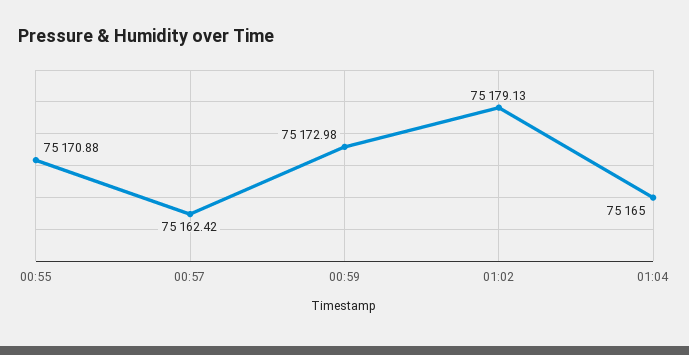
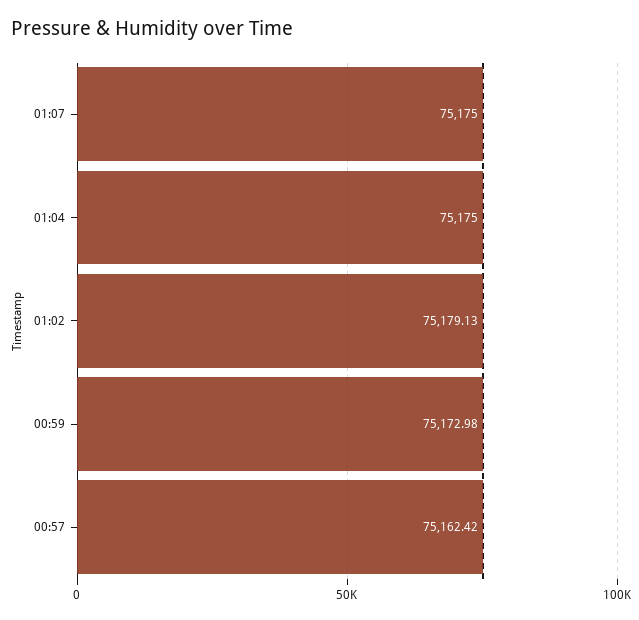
00:55: 75170.88 -> none
01:04: 75165 -> 75175
01:07: none -> 75175

